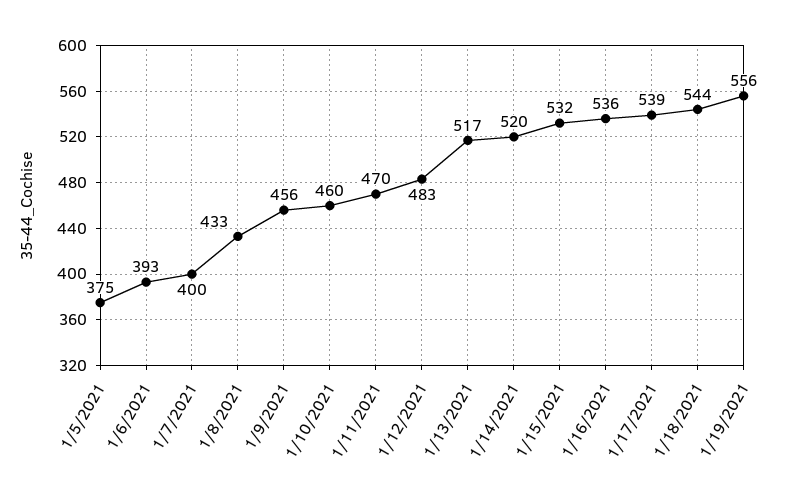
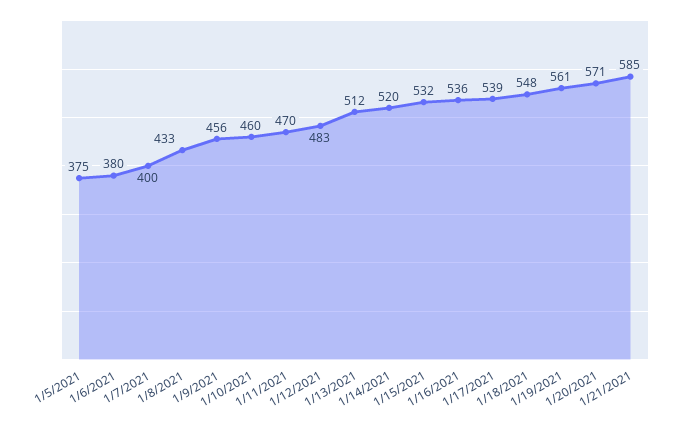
1/6/2021: 393 -> 380
1/13/2021: 517 -> 512
1/18/2021: 544 -> 548
1/19/2021: 556 -> 561
1/20/2021: none -> 571
1/21/2021: none -> 585

